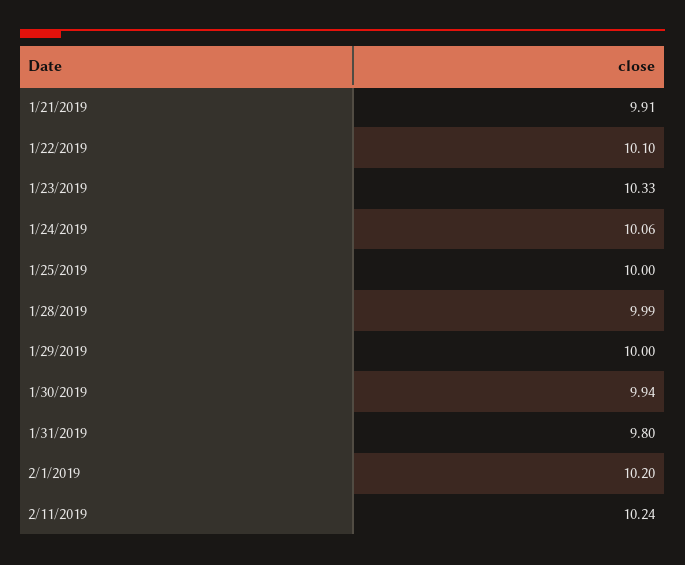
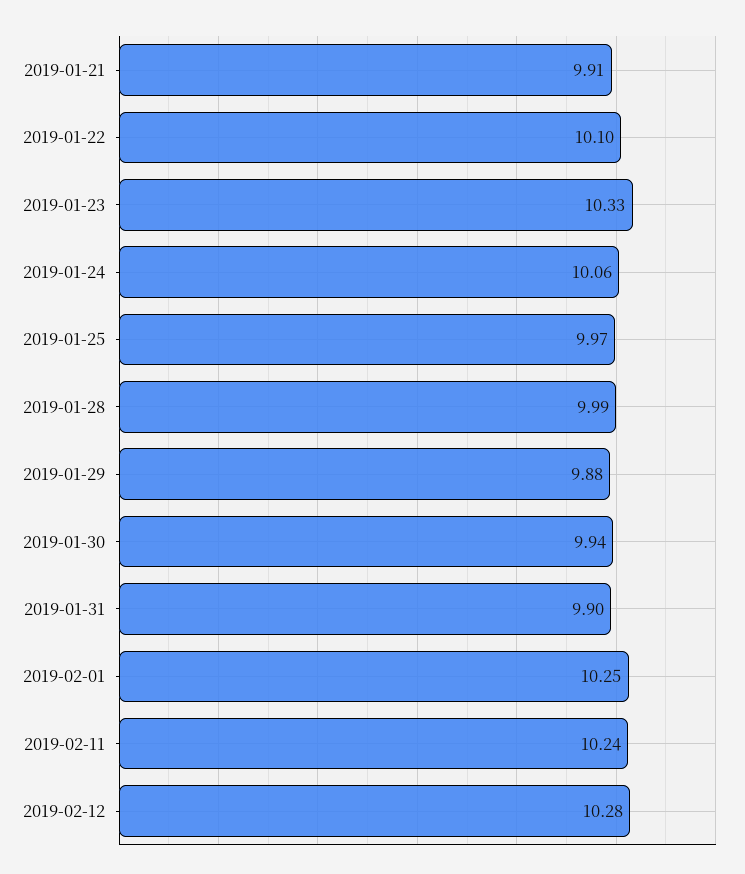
1/25/2019: 10 -> 9.97
1/29/2019: 10 -> 9.88
1/31/2019: 9.8 -> 9.9
2/1/2019: 10.2 -> 10.25
2019-02-12: none -> 10.28

